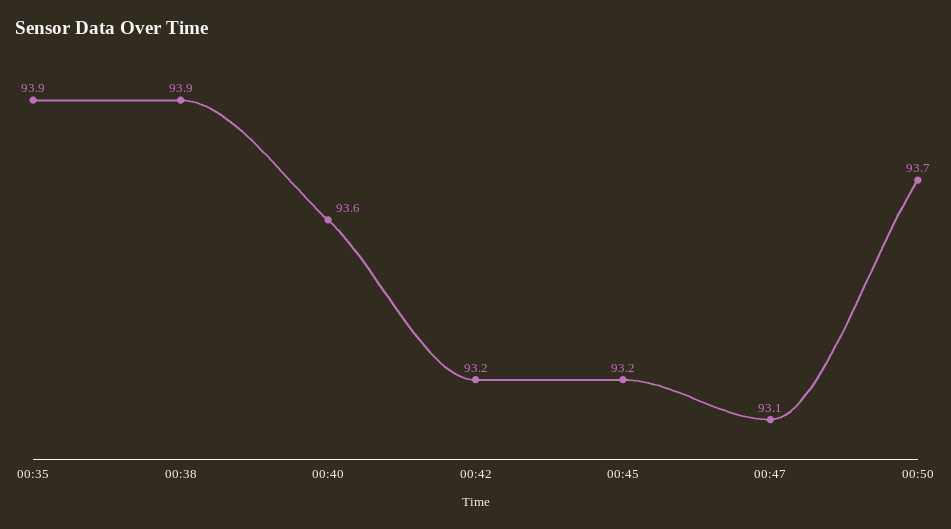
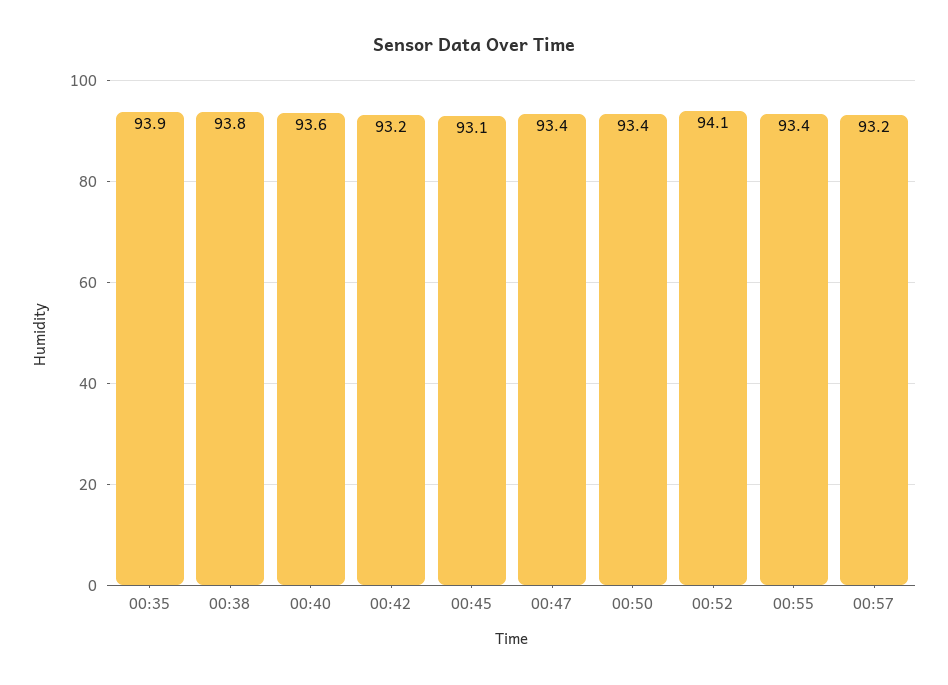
00:38: 93.9 -> 93.8
00:45: 93.2 -> 93.1
00:47: 93.1 -> 93.4
00:50: 93.7 -> 93.4
00:52: none -> 94.1
00:55: none -> 93.4
00:57: none -> 93.2

